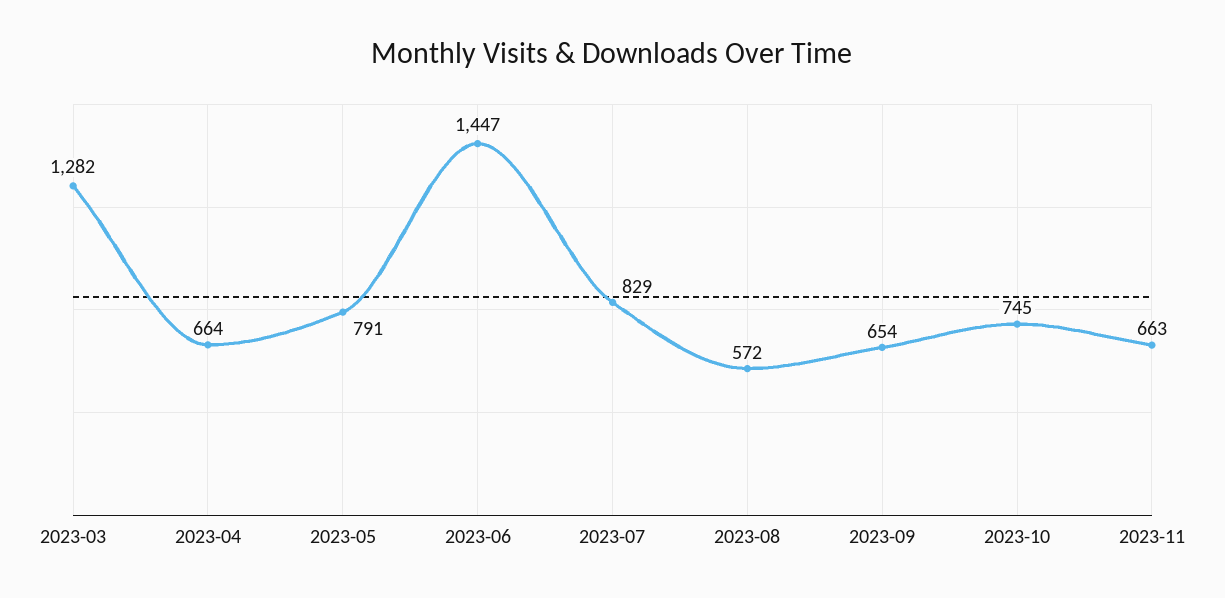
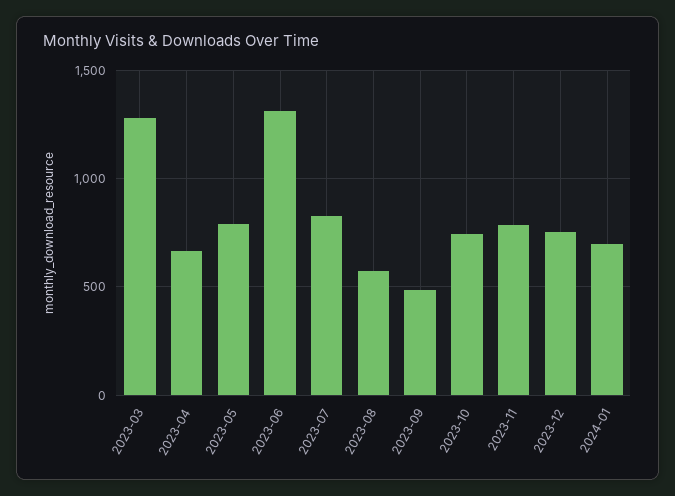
2023-06: 1447 -> 1300
2023-09: 654 -> 500
2023-11: 663 -> 800
2023-12: none -> 750
2024-01: none -> 700

